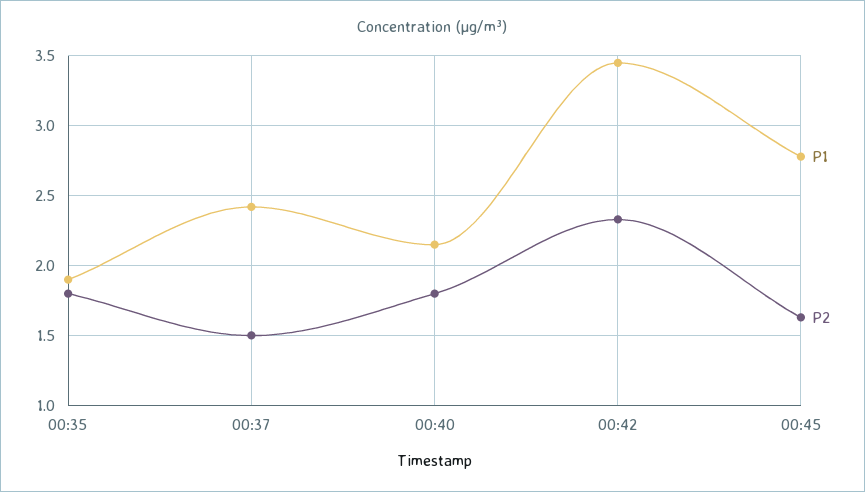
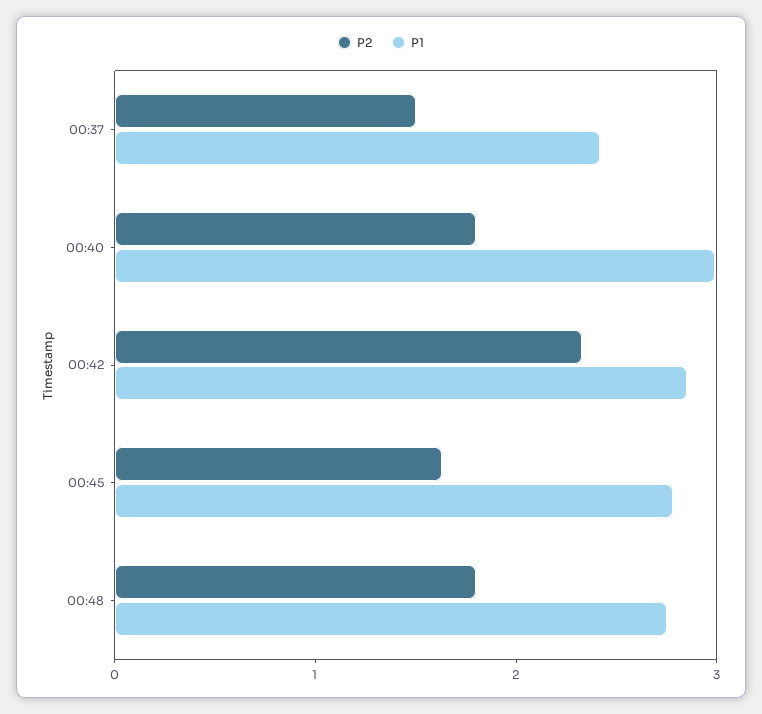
P1, 00:35: 1.9 -> none
P2, 00:35: 1.8 -> none
P1, 00:40: 2.15 -> 3
P1, 00:42: 3.45 -> 2.8
P2, 00:48: none -> 1.8
P1, 00:48: none -> 2.8

